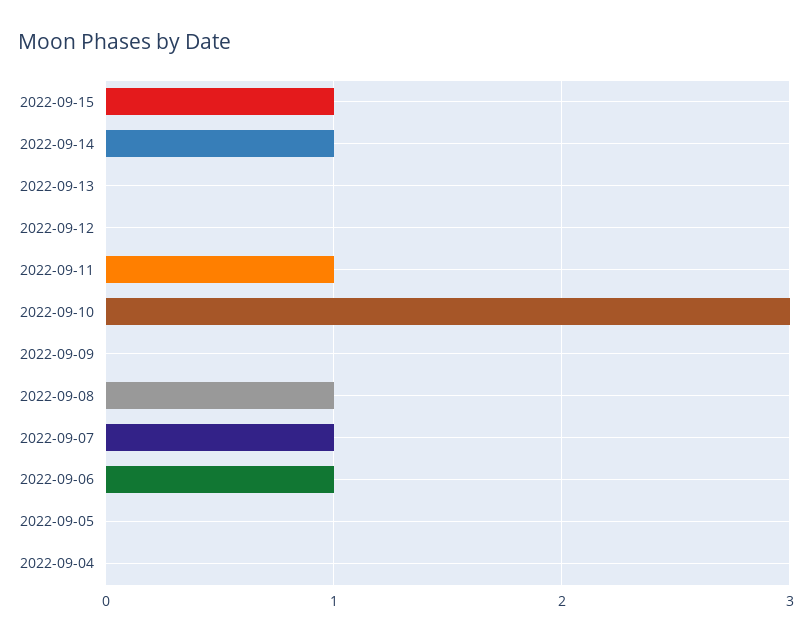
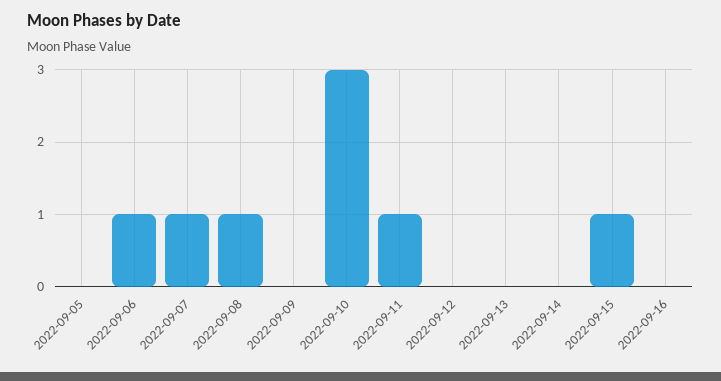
2022-09-14: 1 -> 0
2022-09-04: 0 -> none
2022-09-16: none -> 0

